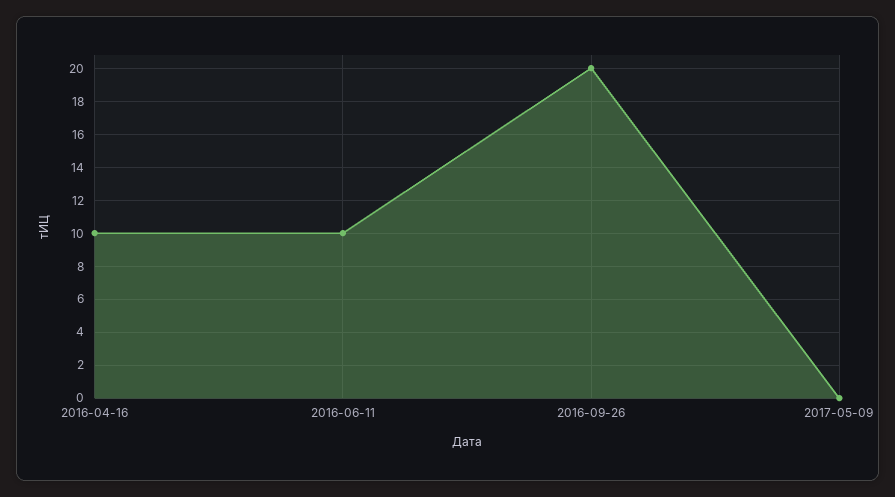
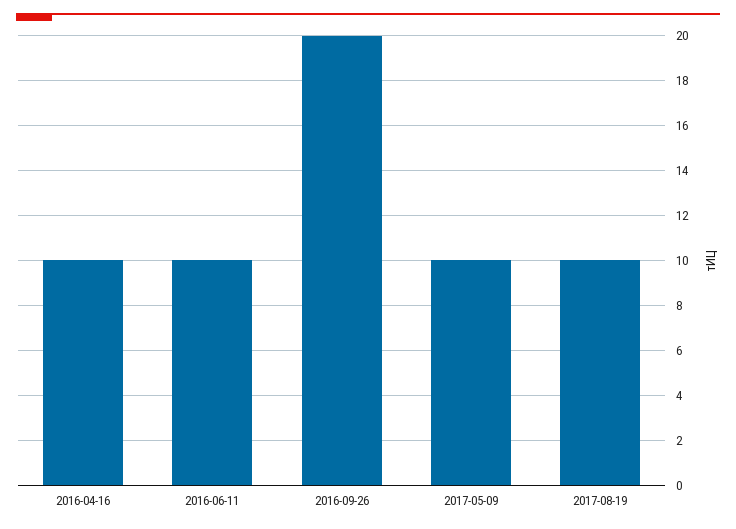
2017-05-09: 0 -> 10
2017-08-19: none -> 10

